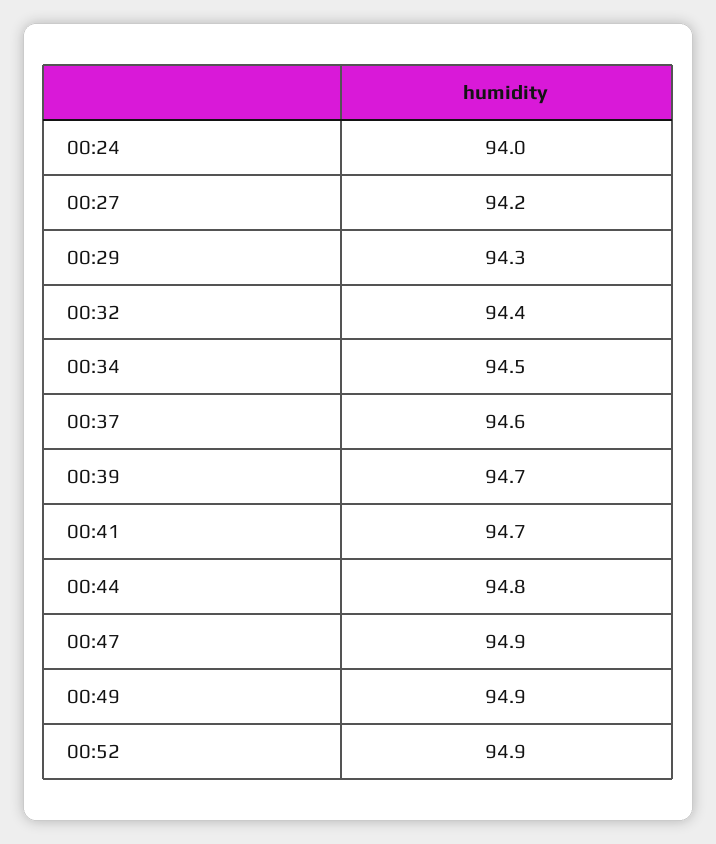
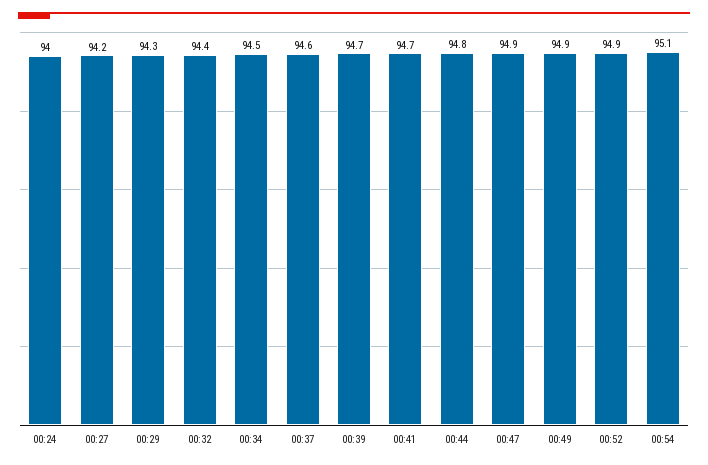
00:54: none -> 95.1

